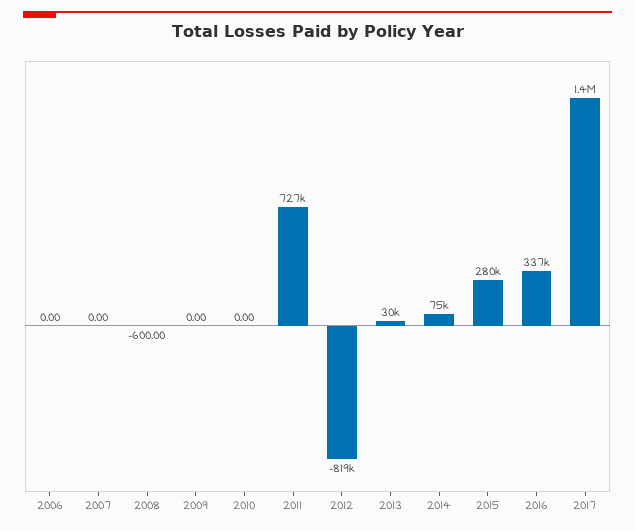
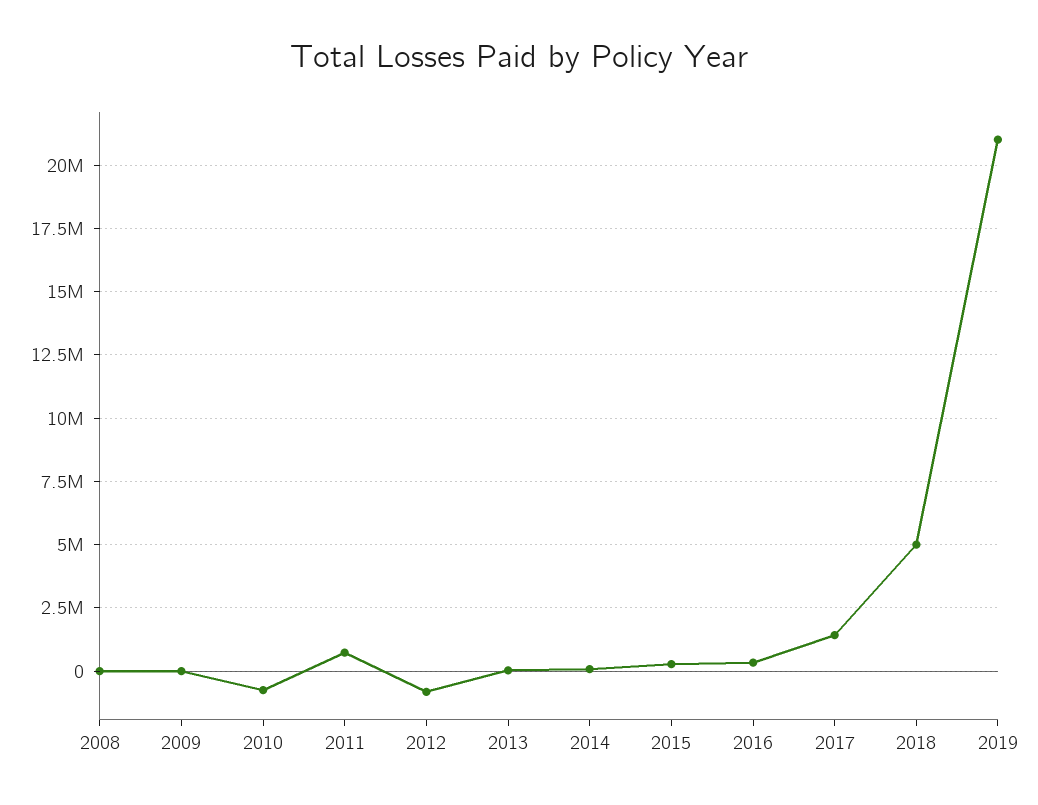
2006: 0 -> none
2007: 0 -> none
2010: 0 -> -750000
2018: none -> 5000000
2019: none -> 21000000

